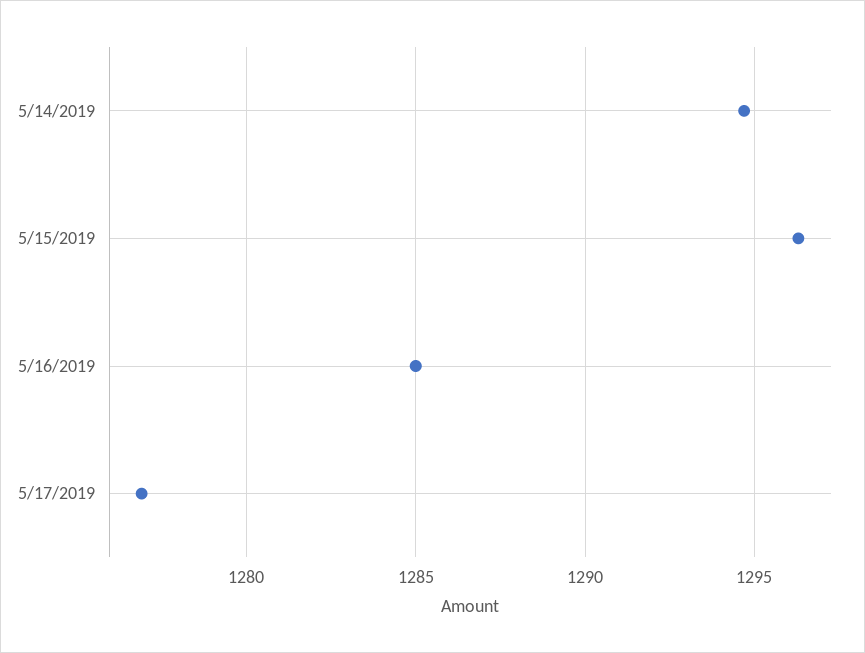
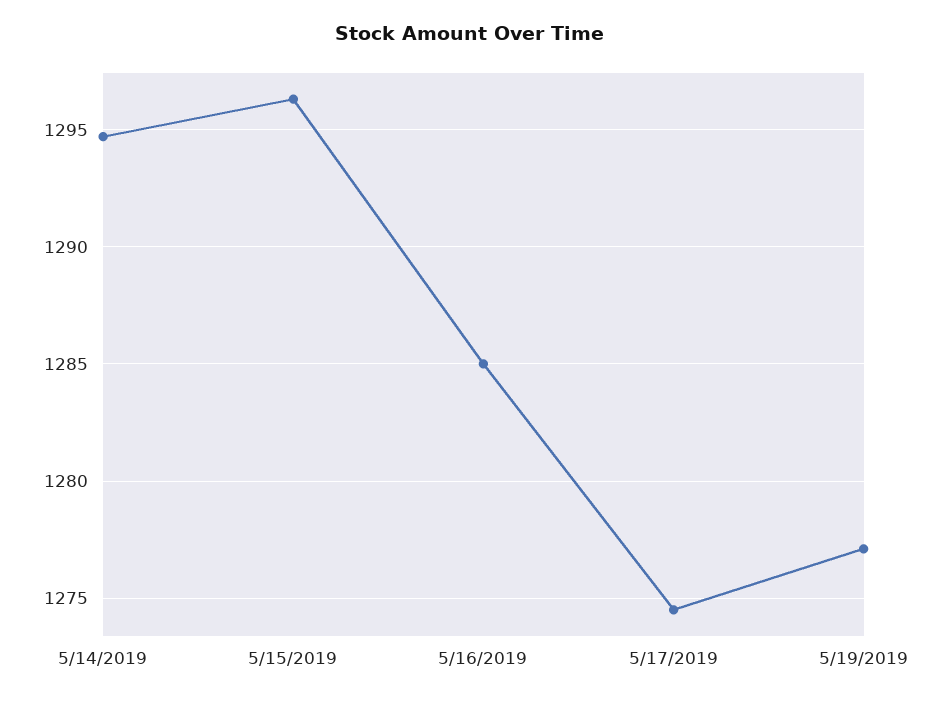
5/17/2019: 1277 -> 1274.5
5/19/2019: none -> 1277

